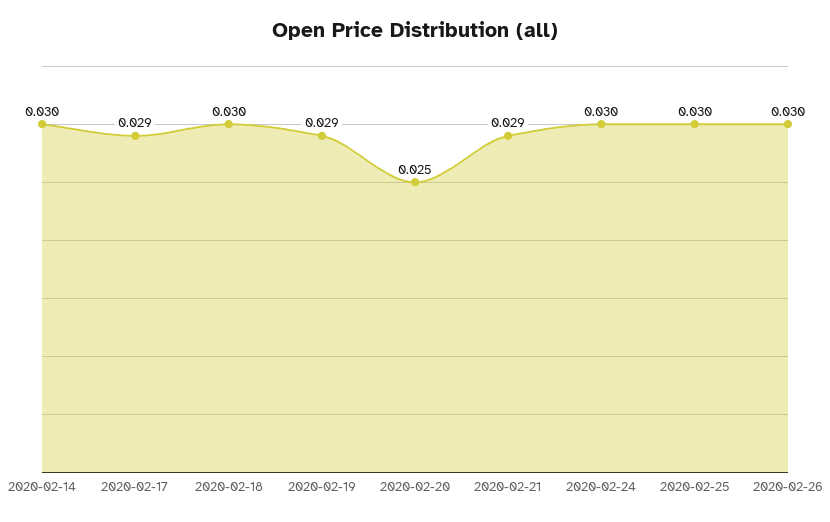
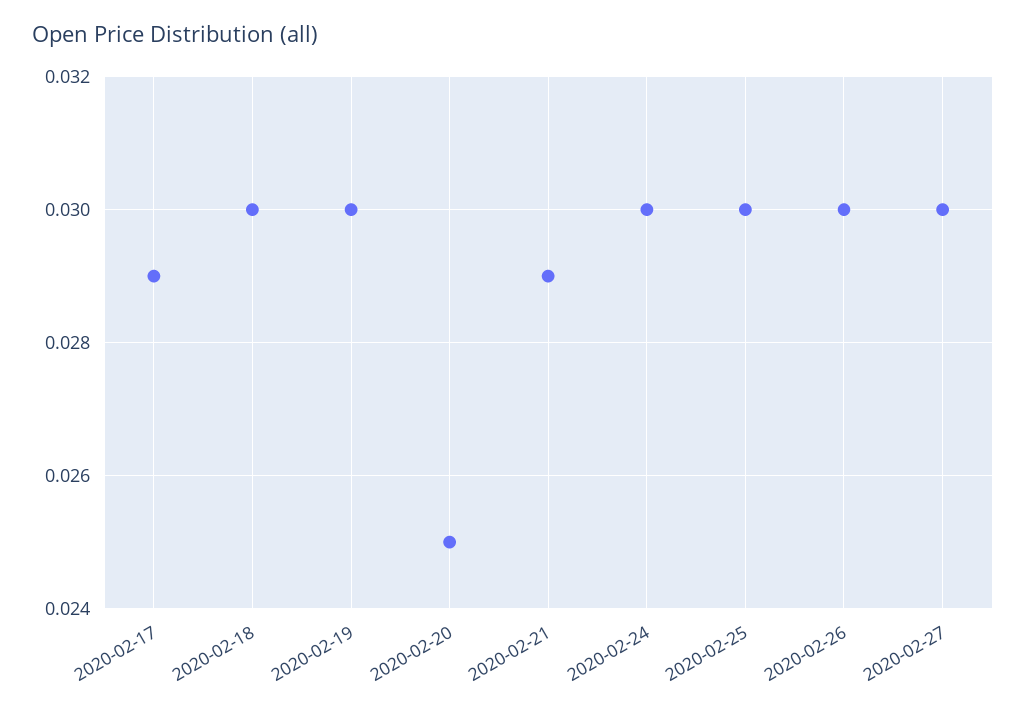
2020-02-14: 0.03 -> none
2020-02-19: 0.029 -> 0.03
2020-02-27: none -> 0.03

